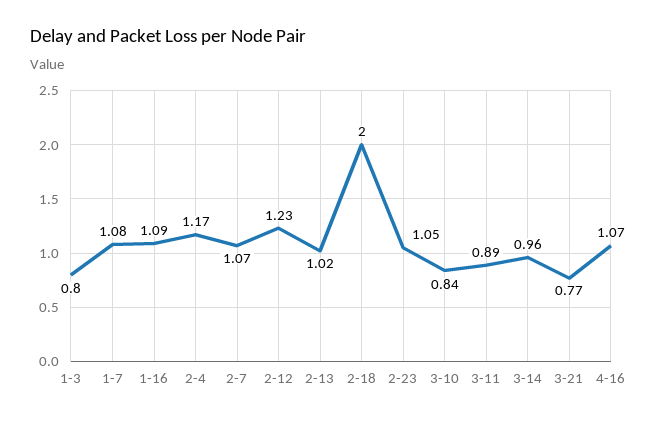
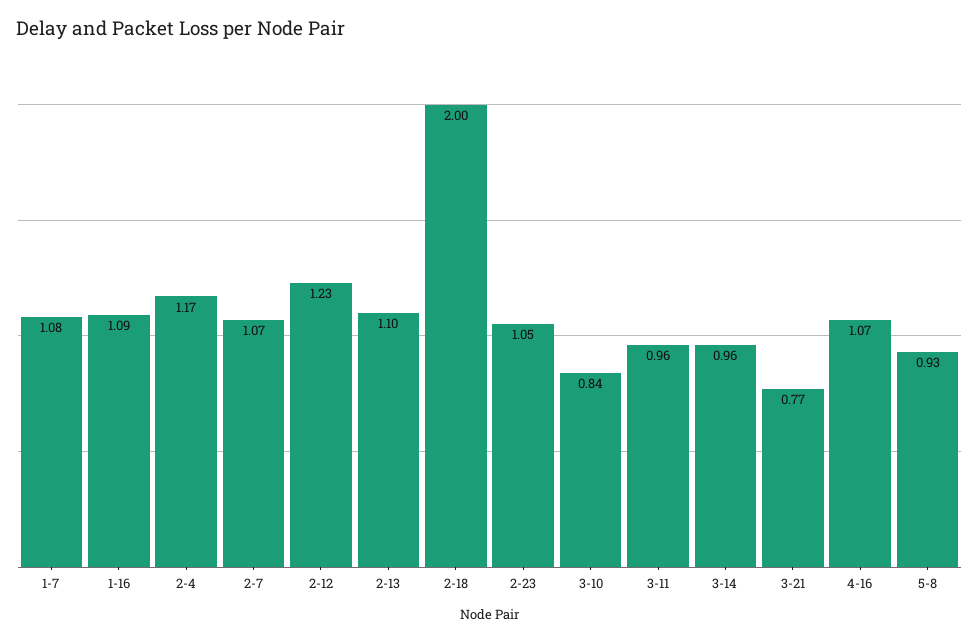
1-3: 0.8 -> none
2-13: 1.02 -> 1.1
3-11: 0.89 -> 0.96
5-8: none -> 0.93

